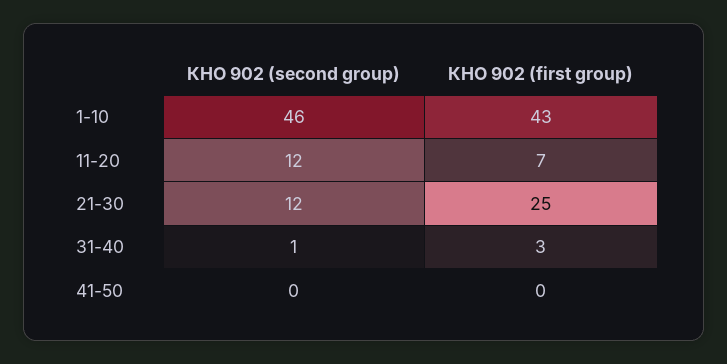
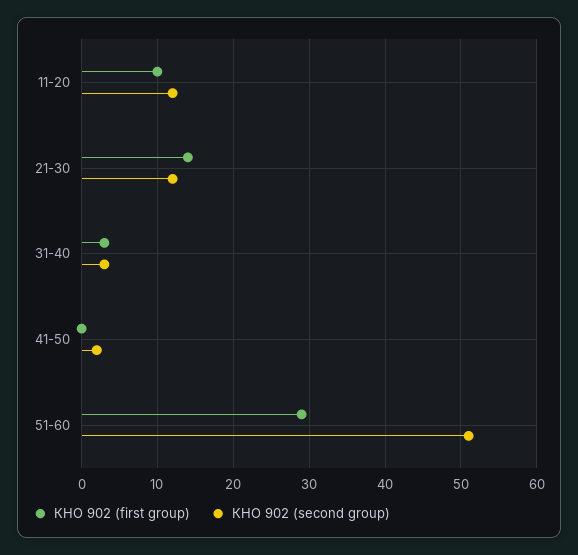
КНО 902 (second group), 1-10: 46 -> none
КНО 902 (first group), 1-10: 43 -> none
КНО 902 (first group), 11-20: 7 -> 10
КНО 902 (first group), 21-30: 25 -> 14
КНО 902 (second group), 31-40: 1 -> 3
КНО 902 (second group), 41-50: 0 -> 2
КНО 902 (first group), 51-60: none -> 29
КНО 902 (second group), 51-60: none -> 51

